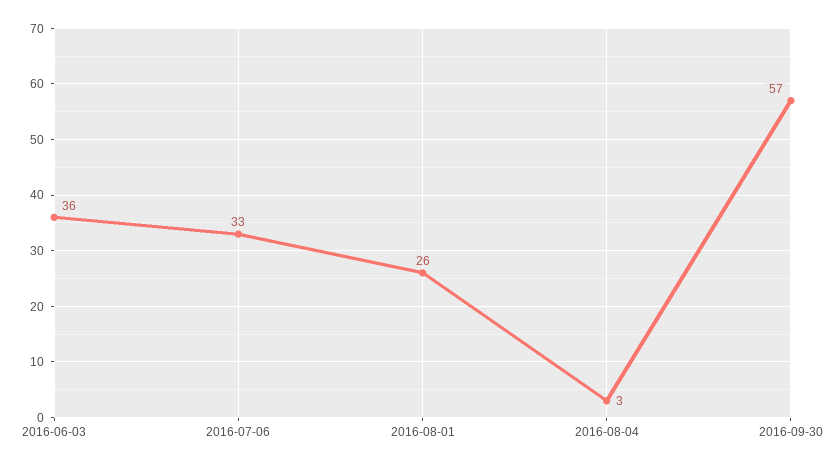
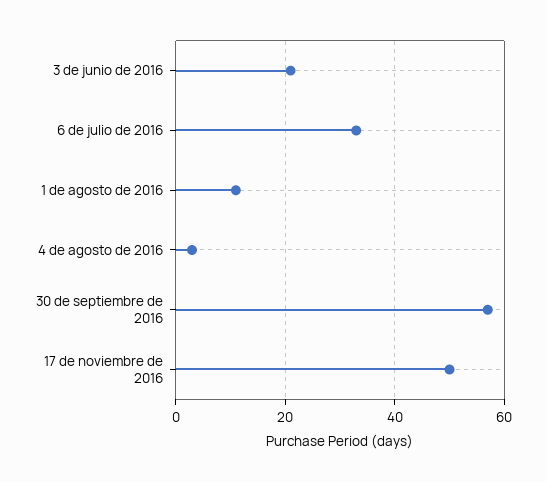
2016-06-03: 36 -> 20
2016-08-01: 26 -> 10
17 de noviembre de 2016: none -> 50

